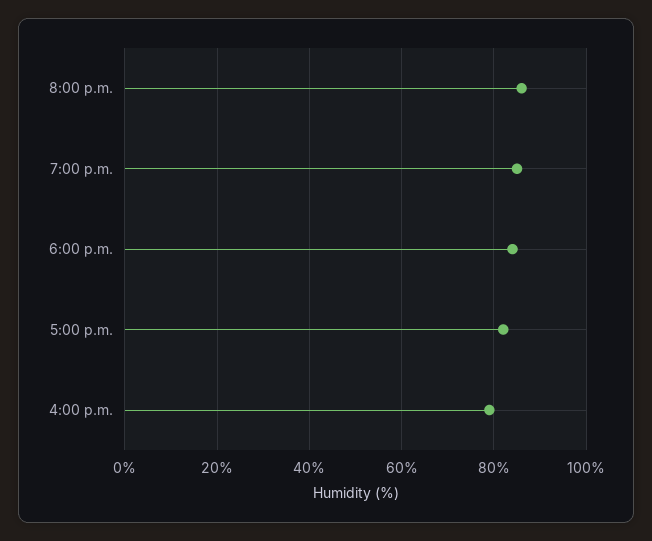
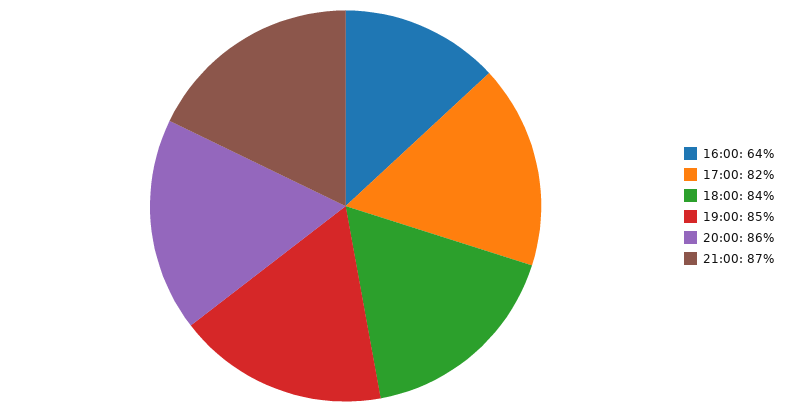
4:00 p.m.: 80 -> 64
21:00: none -> 87

